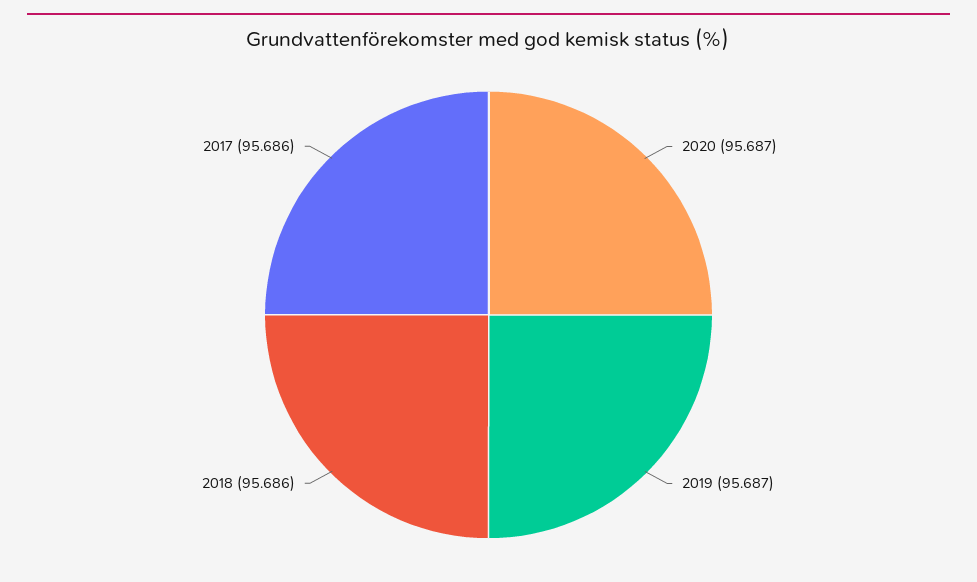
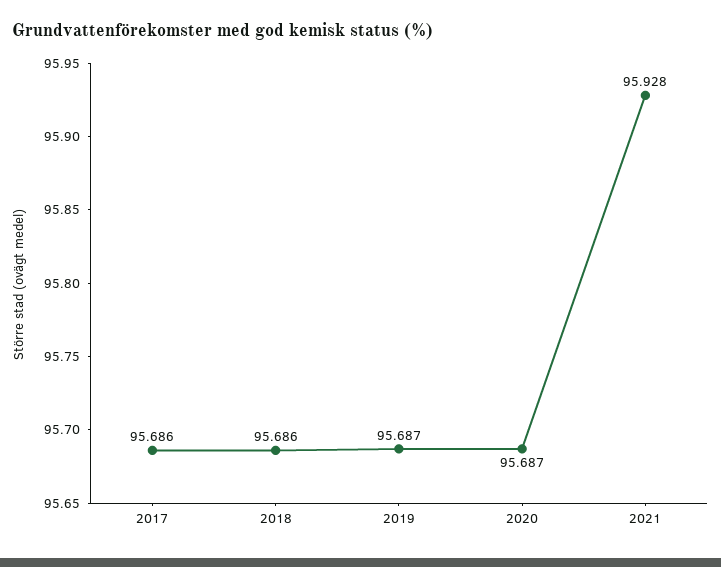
2021: none -> 95.928

